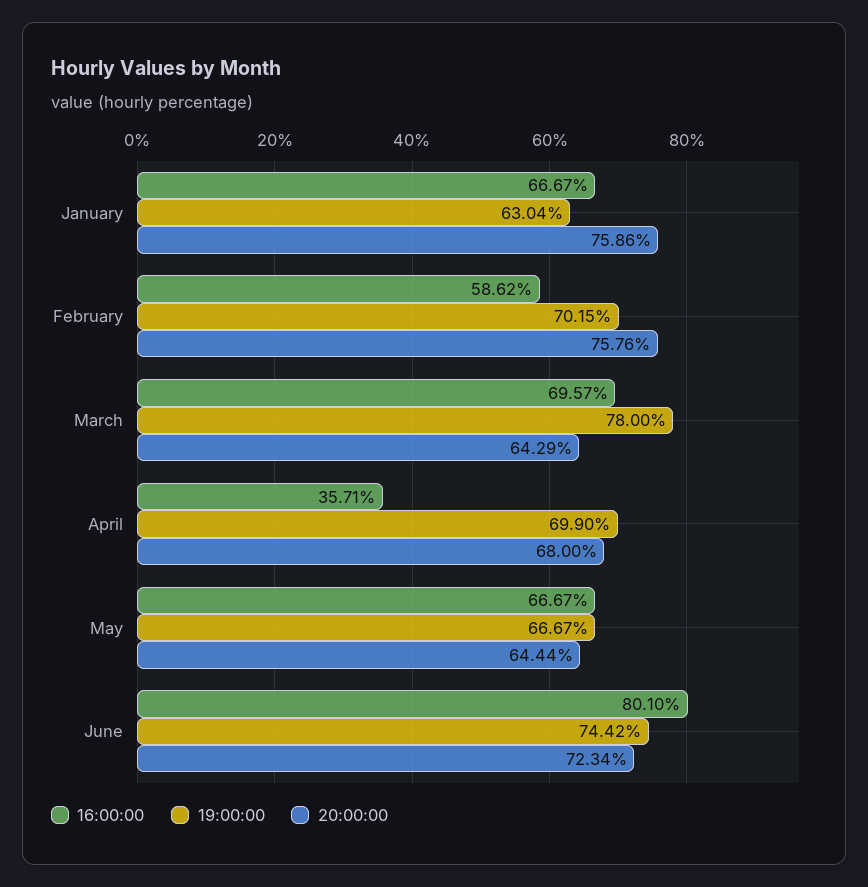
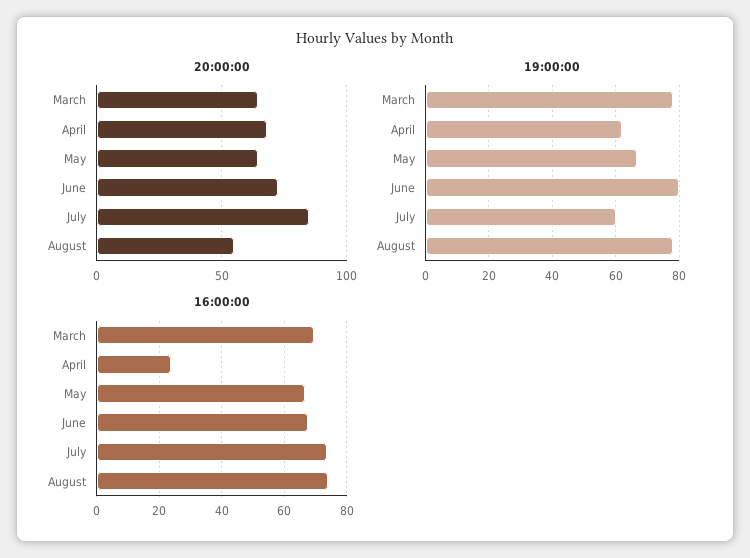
16:00:00, January: 66.67 -> none
19:00:00, January: 63.04 -> none
20:00:00, January: 75.86 -> none
16:00:00, February: 58.62 -> none
19:00:00, February: 70.15 -> none
20:00:00, February: 75.76 -> none
16:00:00, April: 35.71 -> 24
19:00:00, April: 69.9 -> 62
16:00:00, June: 80.1 -> 68
19:00:00, June: 74.42 -> 80
20:00:00, July: none -> 85
20:00:00, August: none -> 55
19:00:00, July: none -> 60
19:00:00, August: none -> 78
16:00:00, July: none -> 74
16:00:00, August: none -> 74

